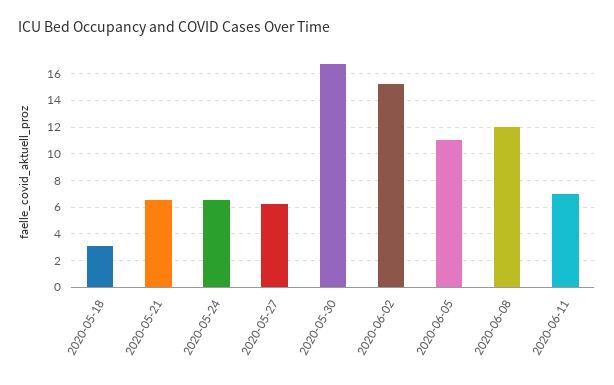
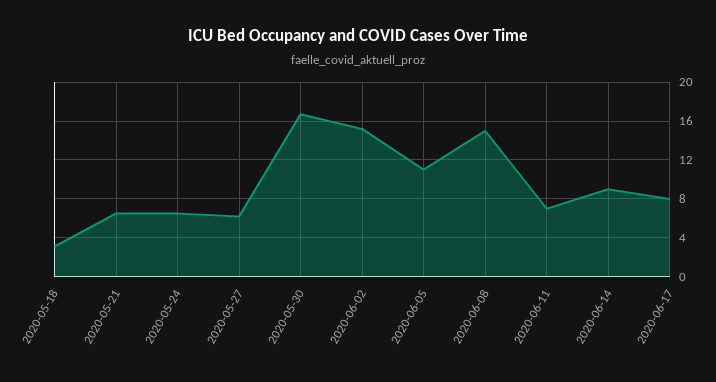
2020-06-08: 12 -> 15
2020-06-14: none -> 9
2020-06-17: none -> 8

